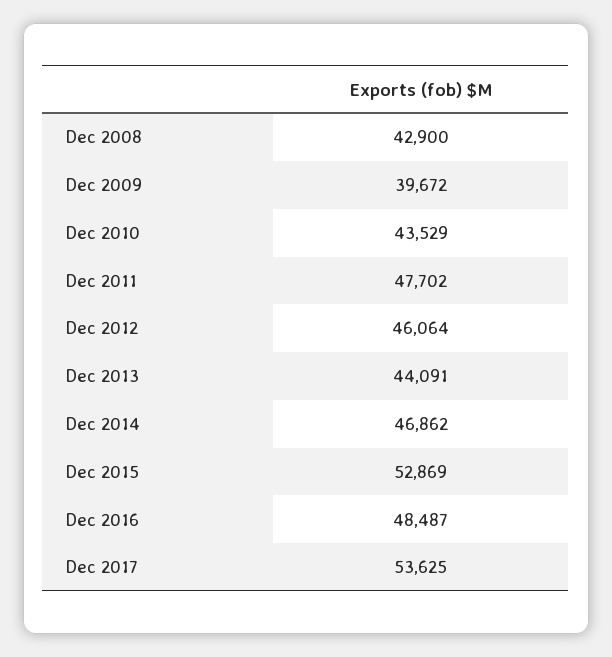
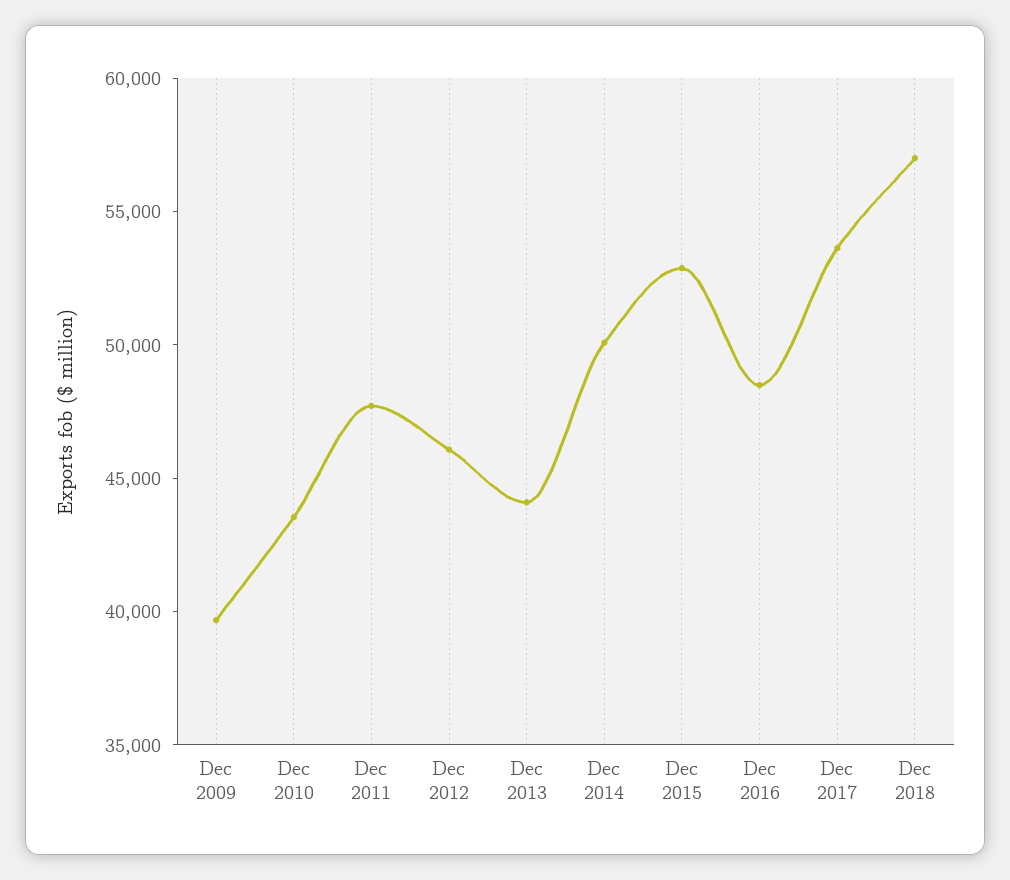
Dec 2008: 42900 -> none
Dec 2014: 46862 -> 50000
Dec 2018: none -> 57000

